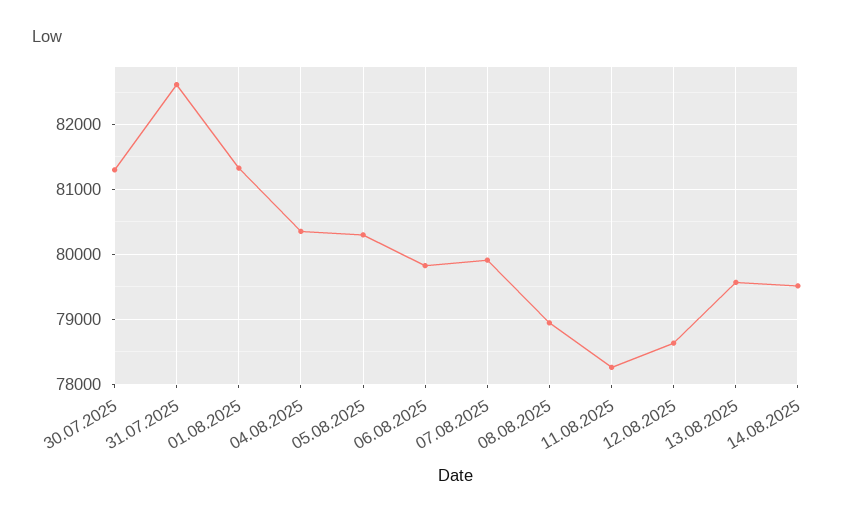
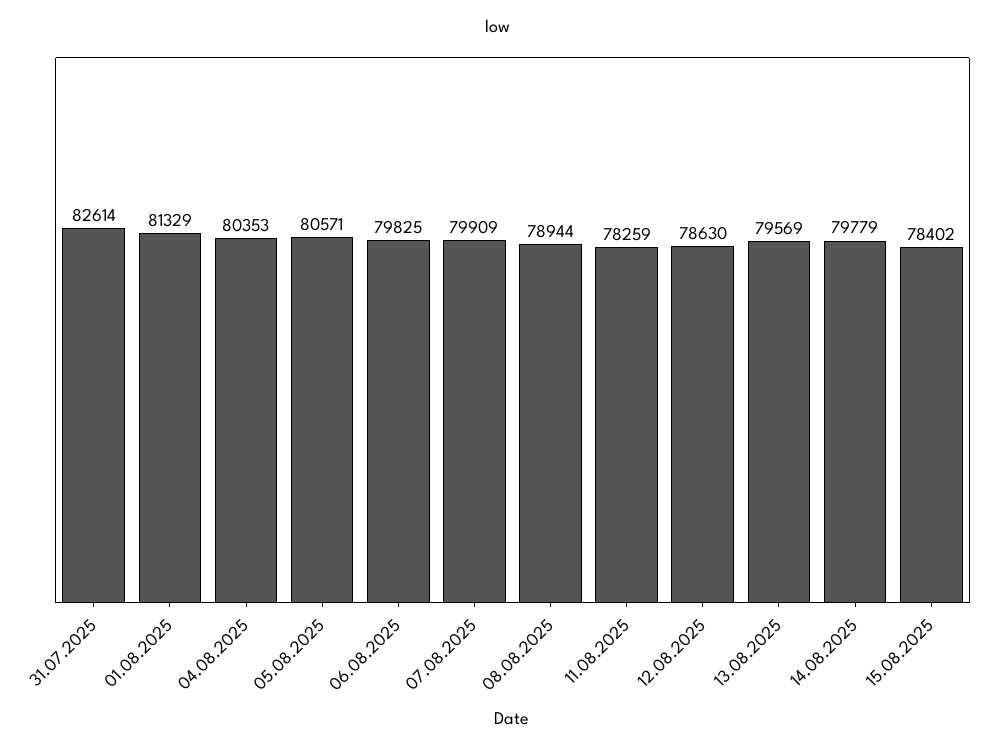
30.07.2025: 81300 -> none
05.08.2025: 80300 -> 80571
14.08.2025: 79500 -> 79779
15.08.2025: none -> 78402

